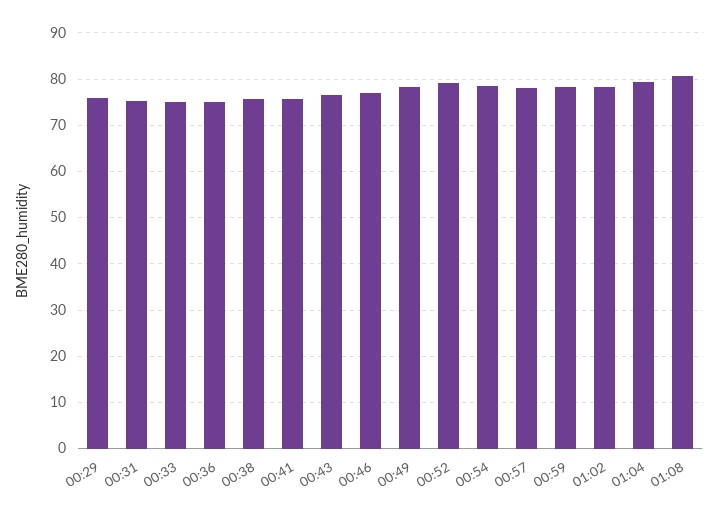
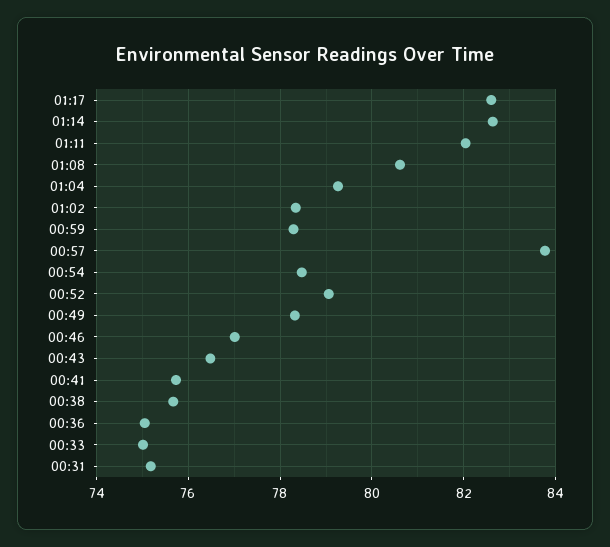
00:29: 76 -> none
00:57: 78 -> 83.8
01:17: none -> 82.6
01:14: none -> 82.6
01:11: none -> 82

